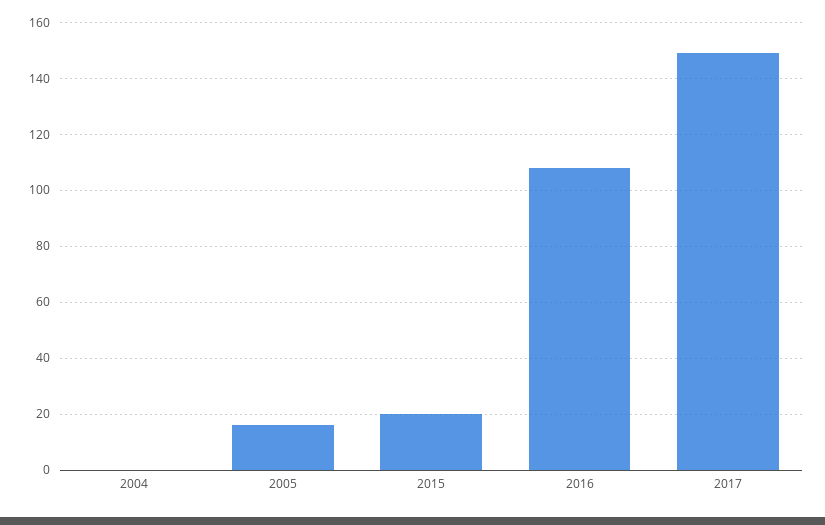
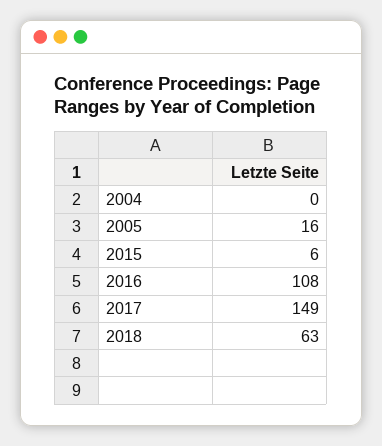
2015: 20 -> 6
2018: none -> 63

